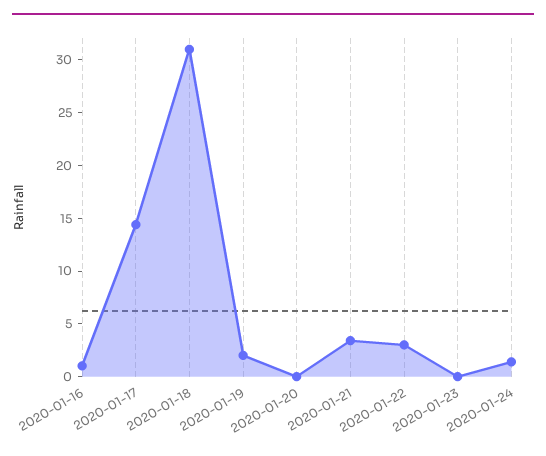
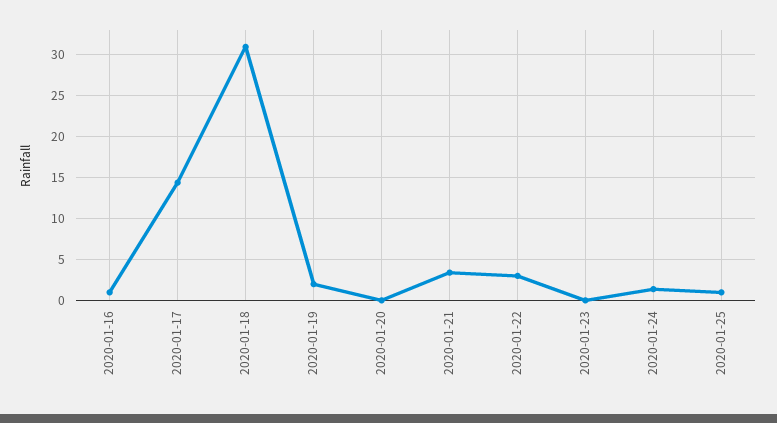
2020-01-25: none -> 1

